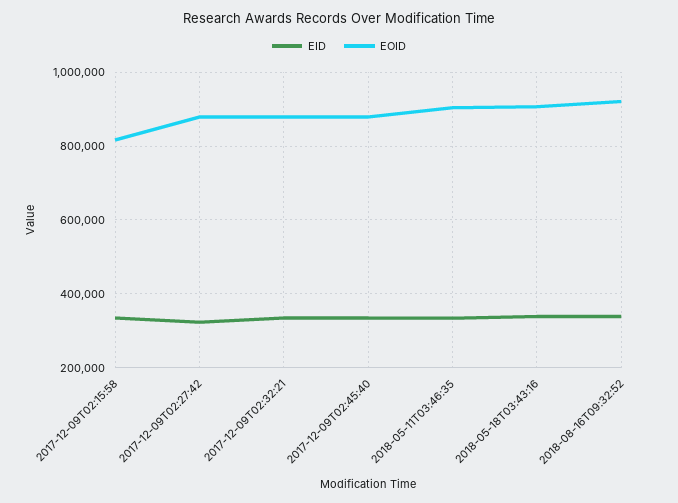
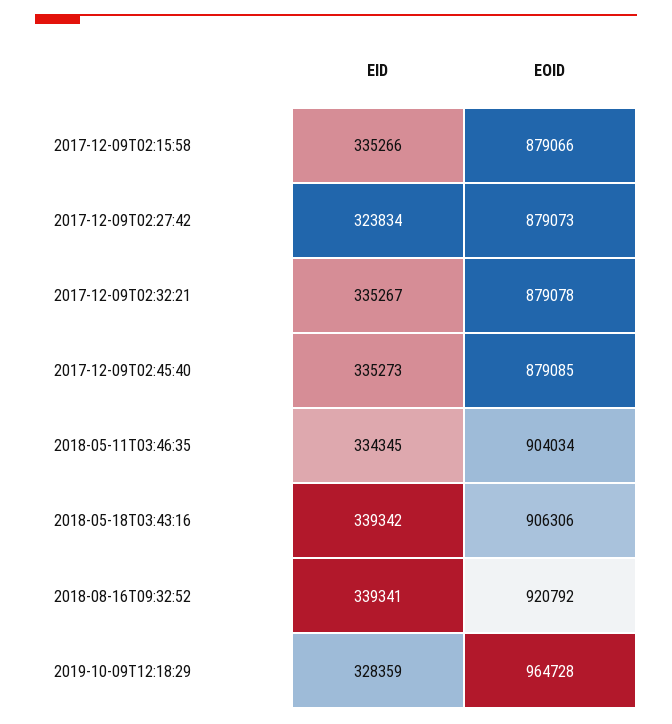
EOID, 2017-12-09T02:15:58: 820000 -> 879066
EID, 2019-10-09T12:18:29: none -> 328359
EOID, 2019-10-09T12:18:29: none -> 964728

